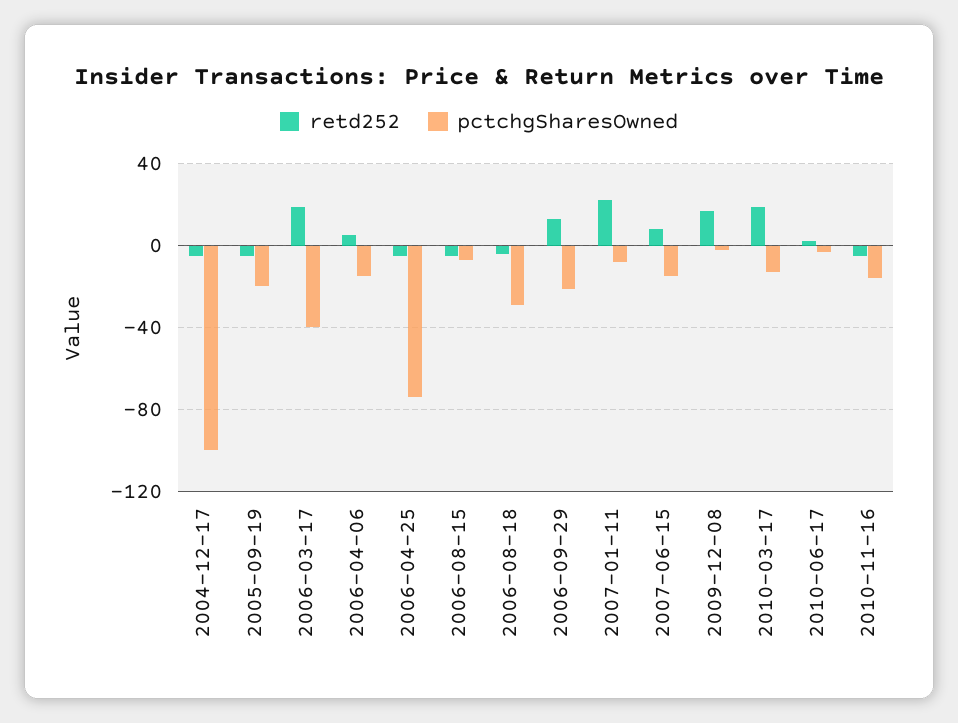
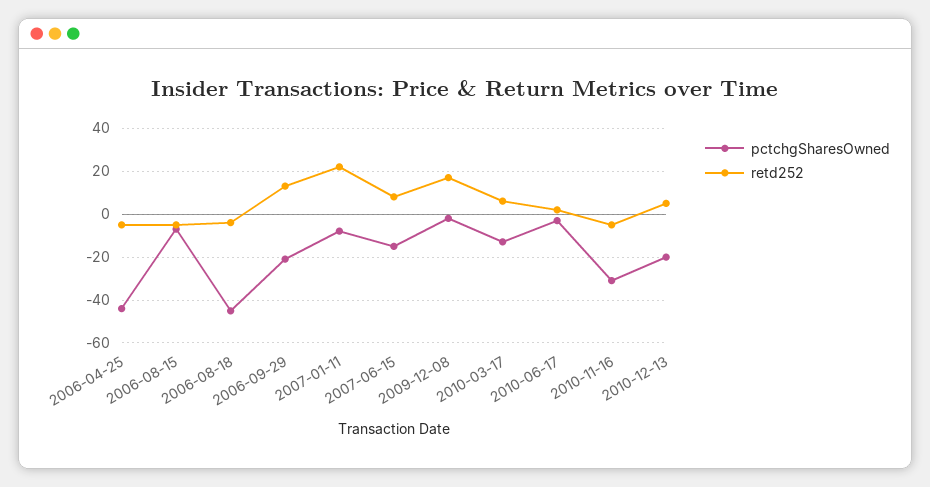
retd252, 2004-12-17: -5 -> none
pctchgSharesOwned, 2004-12-17: -100 -> none
retd252, 2005-09-19: -5 -> none
pctchgSharesOwned, 2005-09-19: -20 -> none
retd252, 2006-03-17: 20 -> none
pctchgSharesOwned, 2006-03-17: -40 -> none
retd252, 2006-04-06: 5 -> none
pctchgSharesOwned, 2006-04-06: -15 -> none
pctchgSharesOwned, 2006-04-25: -75 -> -45
pctchgSharesOwned, 2006-08-18: -30 -> -45
retd252, 2010-03-17: 20 -> 5
pctchgSharesOwned, 2010-11-16: -15 -> -30
pctchgSharesOwned, 2010-12-13: none -> -20
retd252, 2010-12-13: none -> 5

